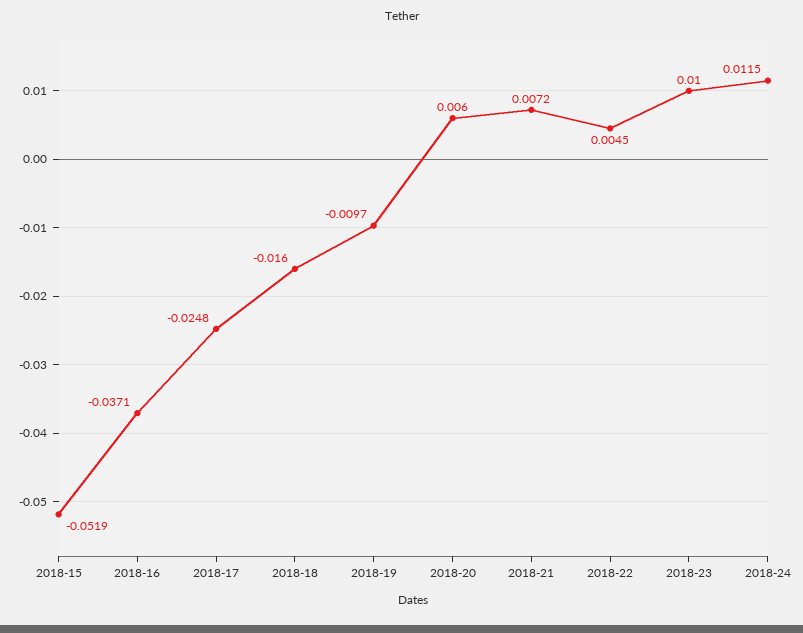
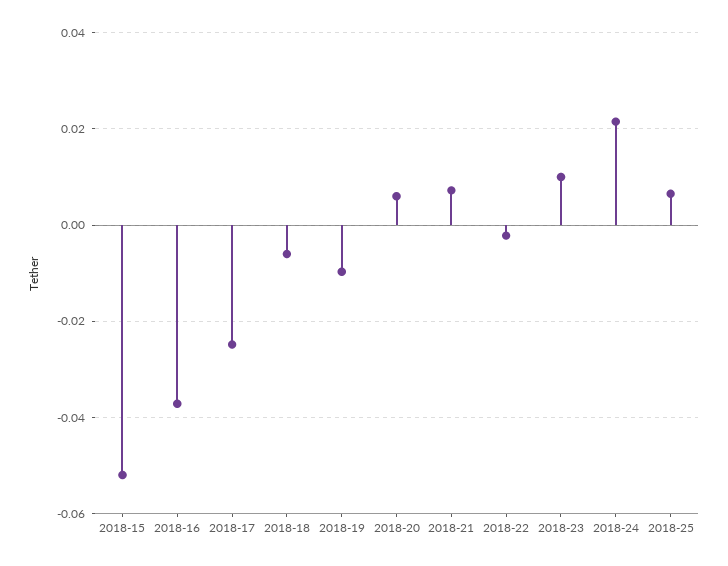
2018-18: -0.016 -> -0.006
2018-22: 0.0045 -> -0.002
2018-24: 0.0115 -> 0.022
2018-25: none -> 0.006

